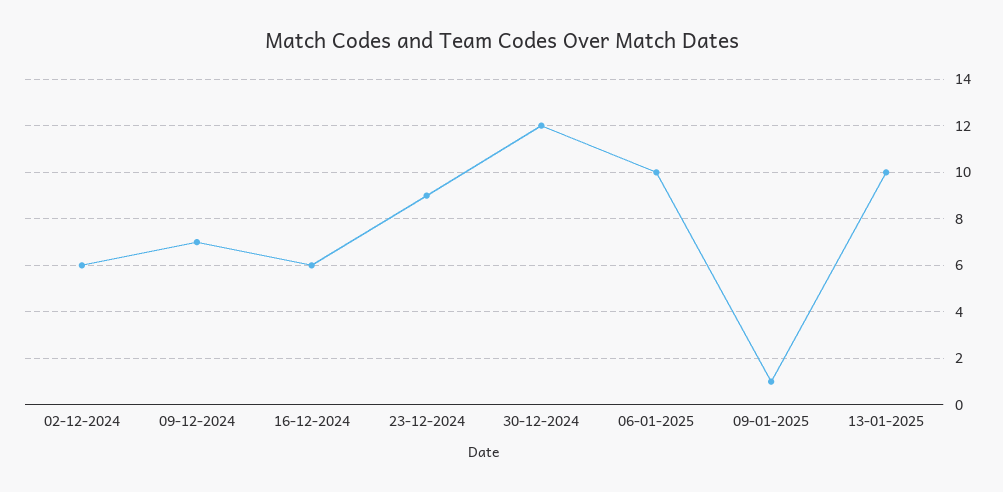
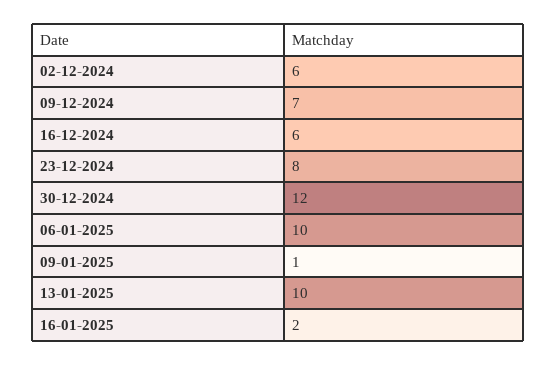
23-12-2024: 9 -> 8
16-01-2025: none -> 2

